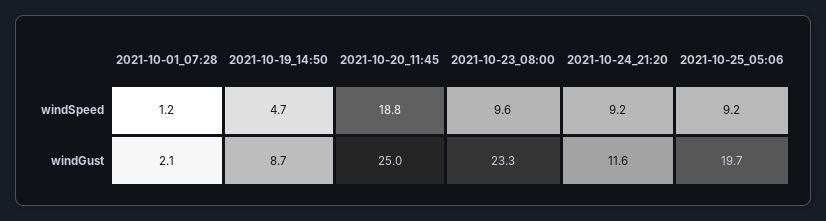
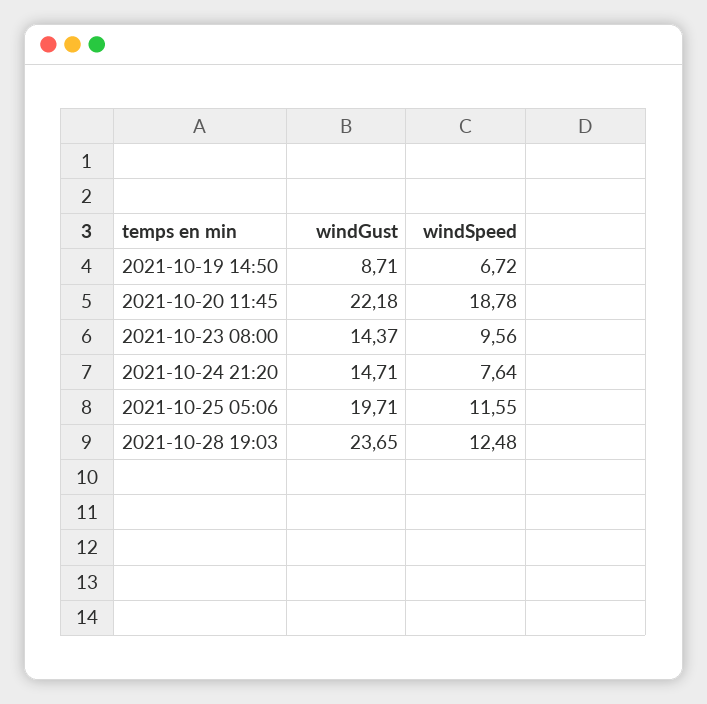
2021-10-01_07:28, windSpeed: 1.2 -> none
2021-10-19_14:50, windSpeed: 4.7 -> 6.72
2021-10-24_21:20, windSpeed: 9.2 -> 7.64
2021-10-25_05:06, windSpeed: 9.2 -> 11.55
2021-10-01_07:28, windGust: 2.1 -> none
2021-10-20_11:45, windGust: 25 -> 22.18
2021-10-23_08:00, windGust: 23.3 -> 14.37
2021-10-24_21:20, windGust: 11.6 -> 14.71
2021-10-28 19:03, windGust: none -> 23.65
2021-10-28 19:03, windSpeed: none -> 12.48

